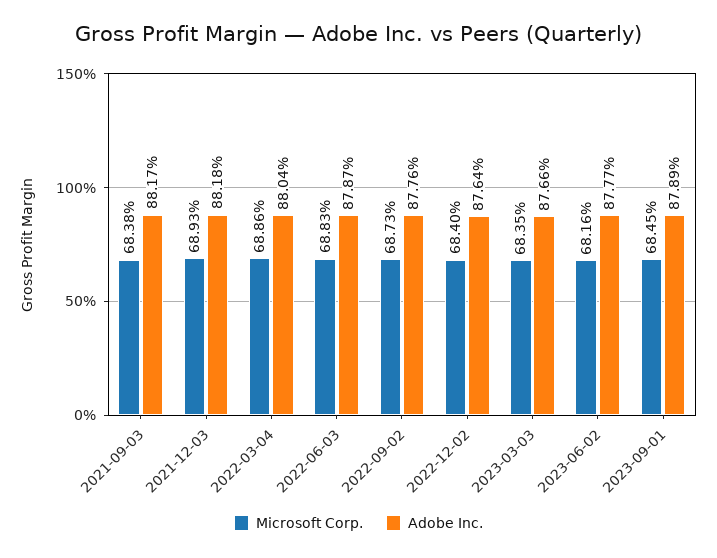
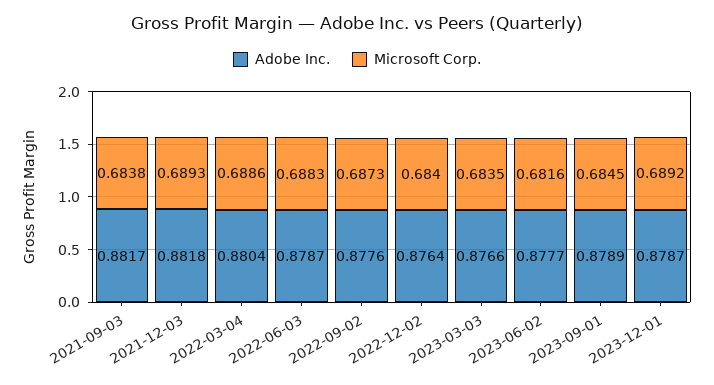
Adobe Inc., 2023-12-01: none -> 0.8787
Microsoft Corp., 2023-12-01: none -> 0.6892

